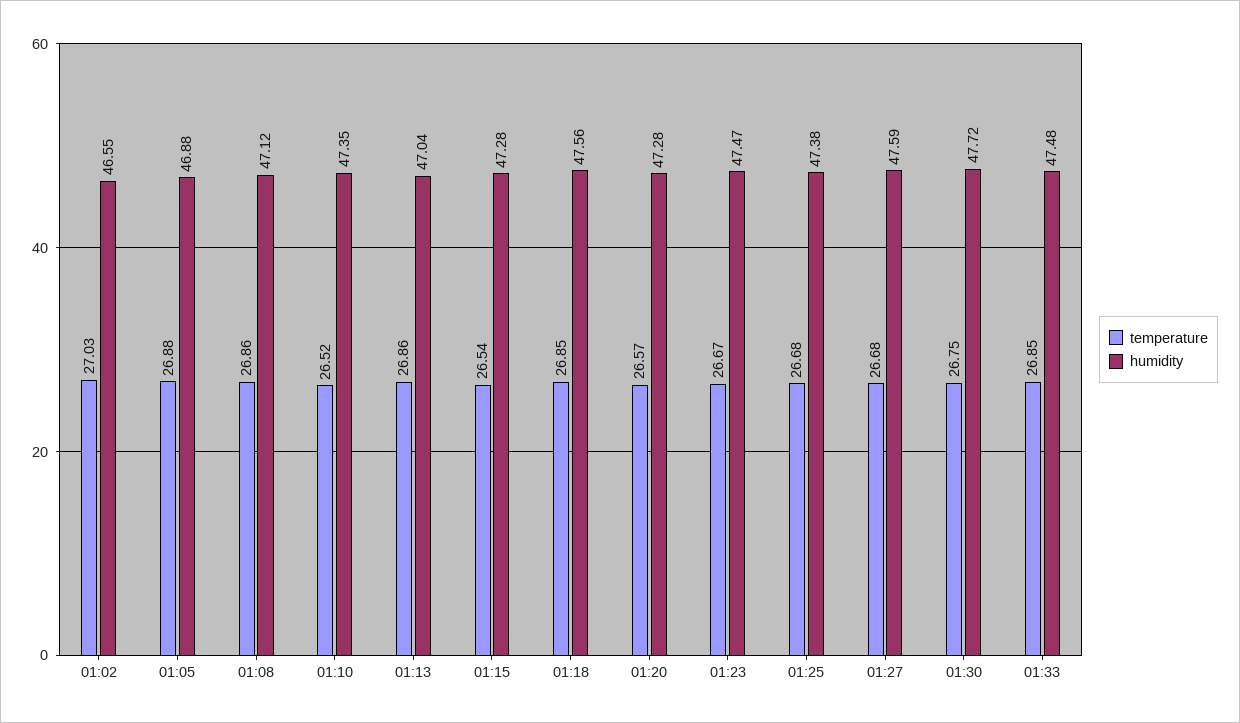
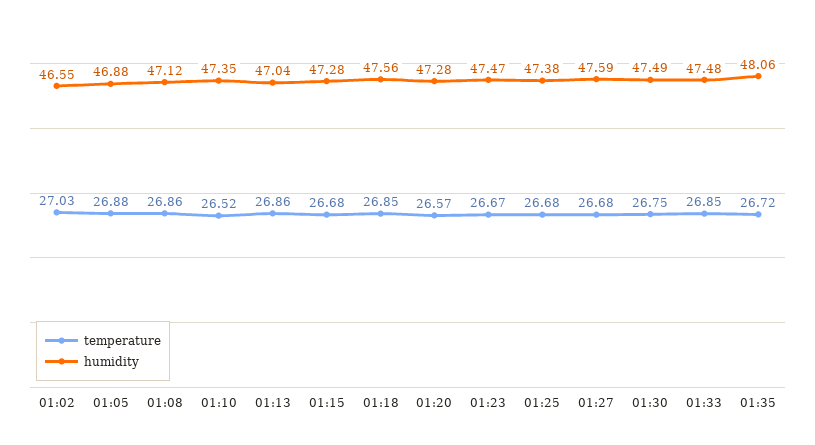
temperature, 01:15: 26.54 -> 26.68
humidity, 01:30: 47.72 -> 47.49
temperature, 01:35: none -> 26.72
humidity, 01:35: none -> 48.06

